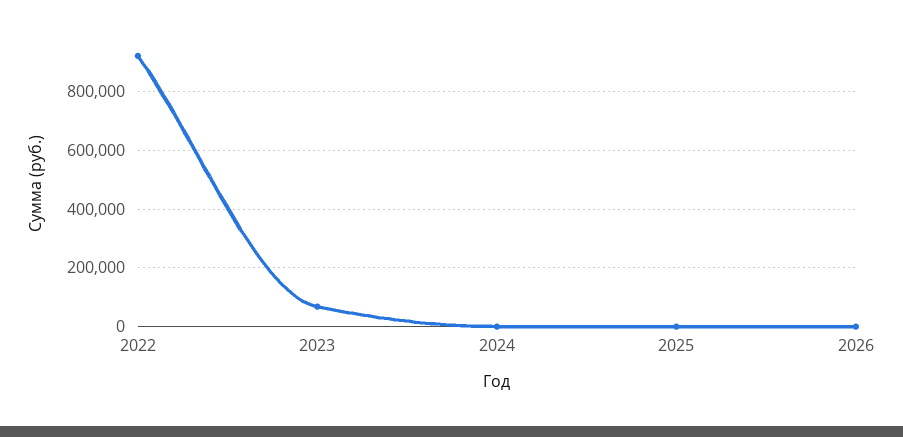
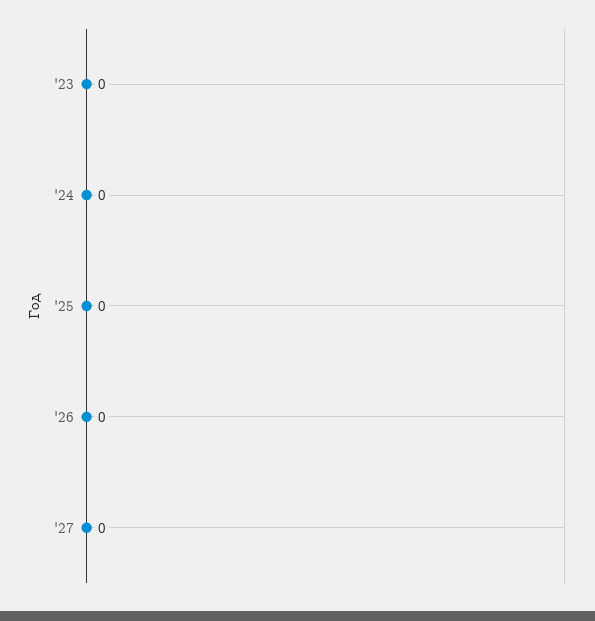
2022: 925000 -> none
2023: 75000 -> 0
'27: none -> 0

